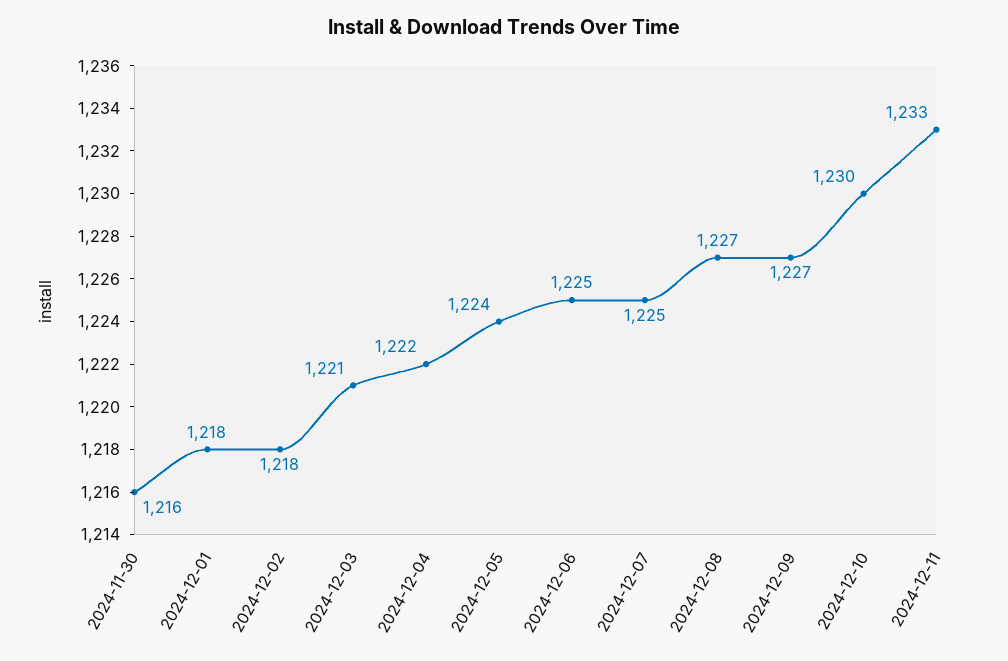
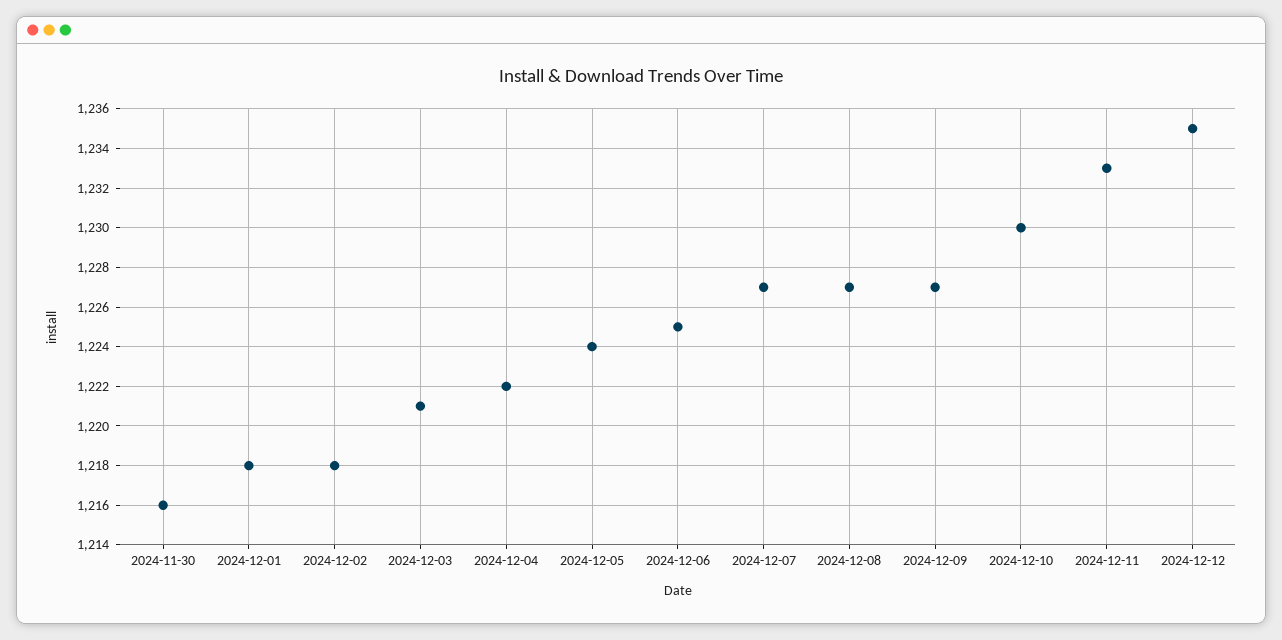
2024-12-07: 1225 -> 1227
2024-12-12: none -> 1235

